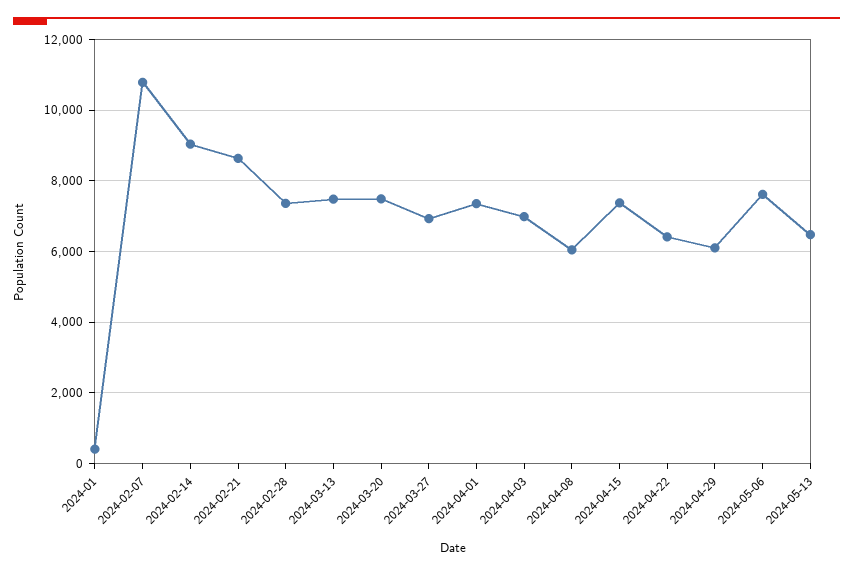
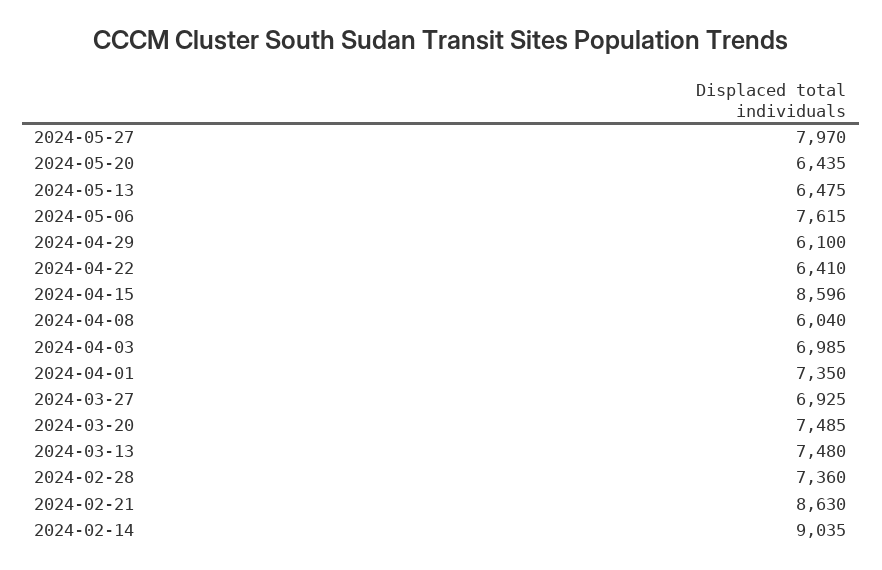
2024-01: 400 -> none
2024-02-07: 10800 -> none
2024-04-15: 7400 -> 8596
2024-05-27: none -> 7970
2024-05-20: none -> 6435

